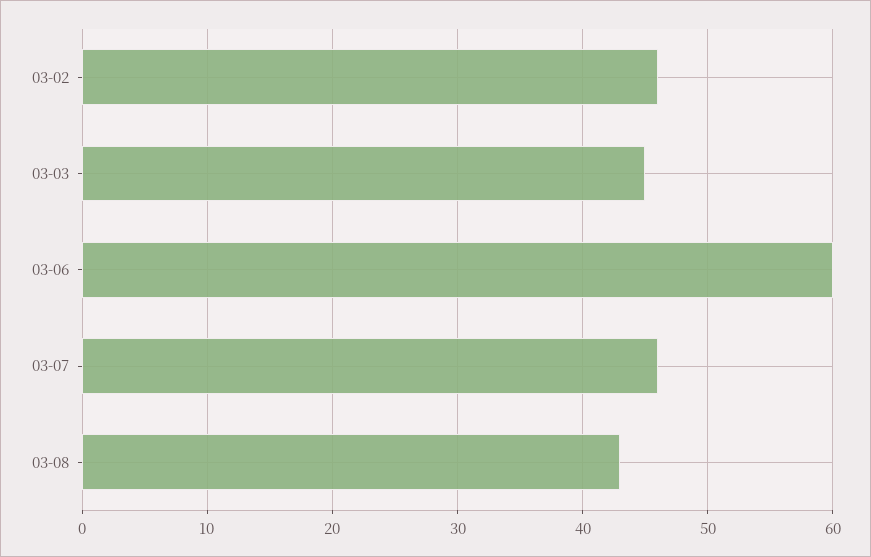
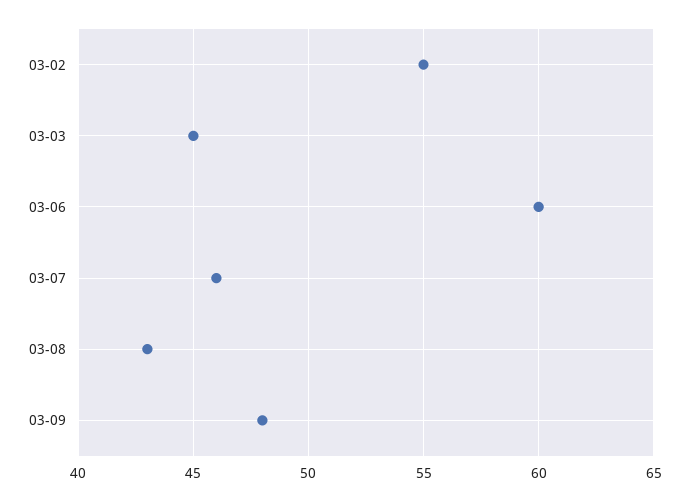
03-02: 46 -> 55
03-09: none -> 48

